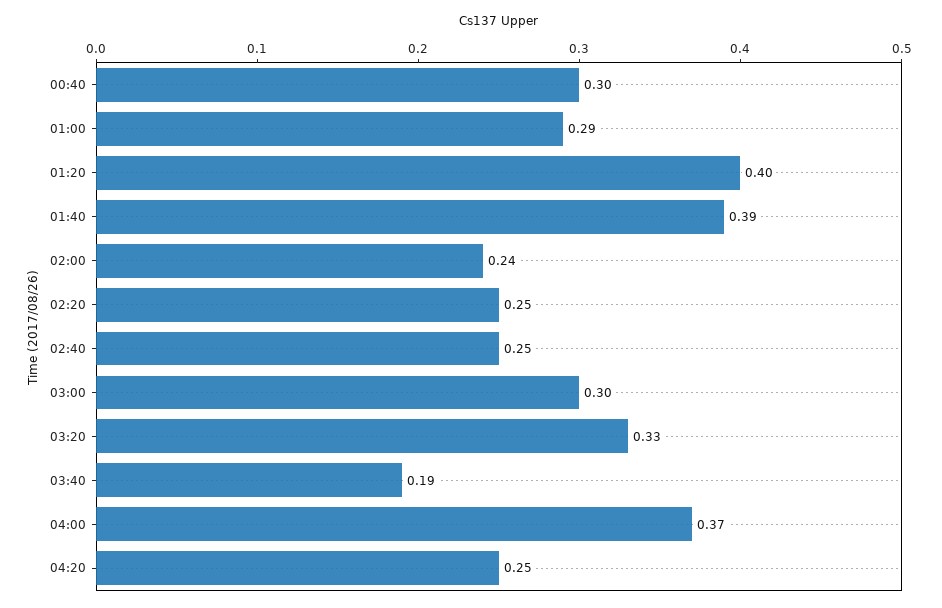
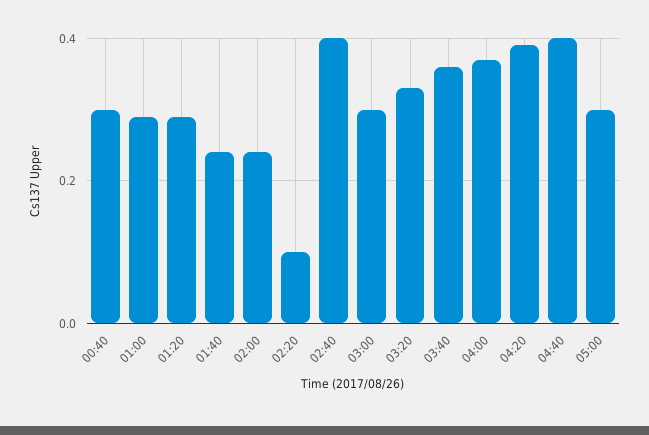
01:20: 0.4 -> 0.3
01:40: 0.39 -> 0.25
02:20: 0.25 -> 0.1
02:40: 0.25 -> 0.4
03:40: 0.19 -> 0.35
04:20: 0.25 -> 0.4
04:40: none -> 0.4
05:00: none -> 0.3

